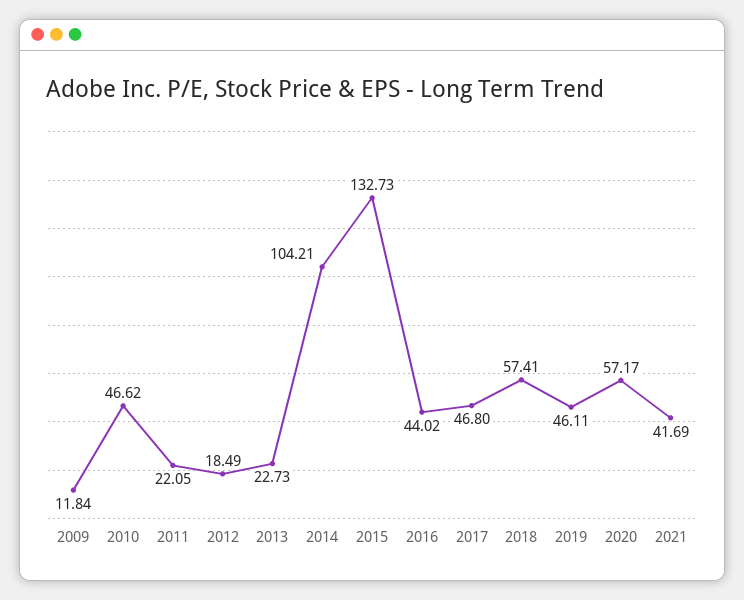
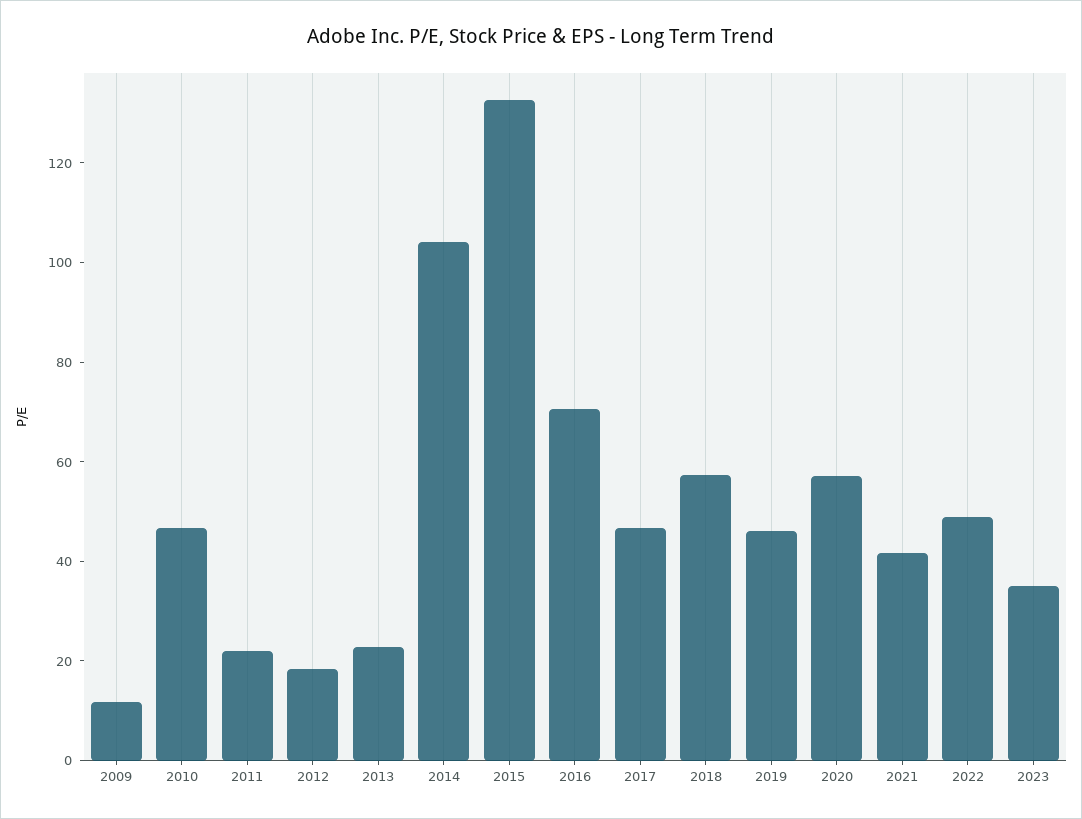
2016: 44.02 -> 70
2022: none -> 50
2023: none -> 35

